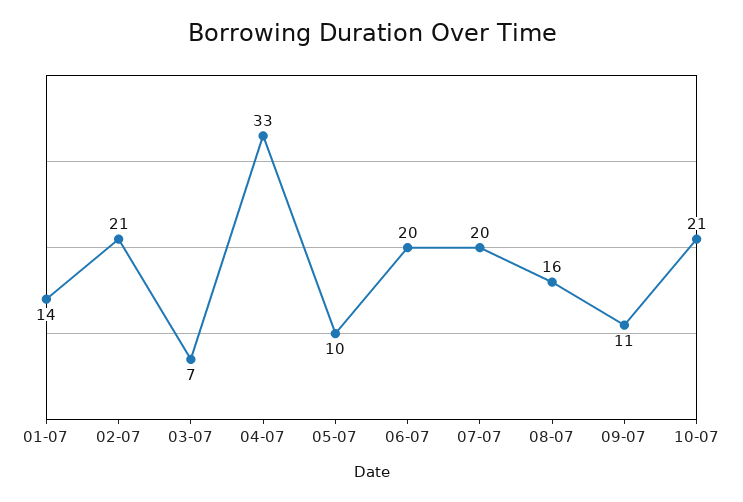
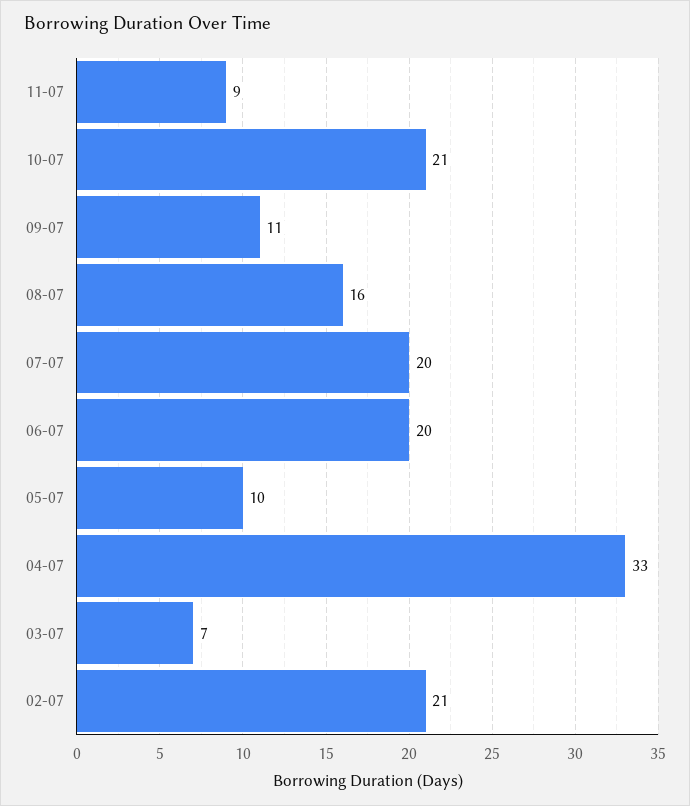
01-07: 14 -> none
11-07: none -> 9

